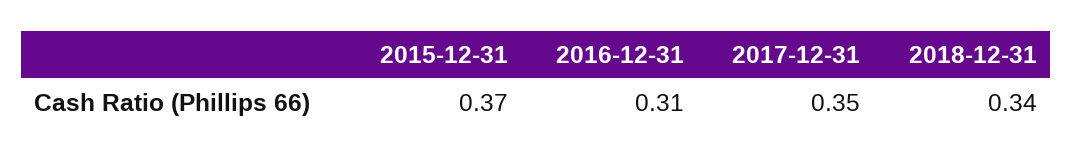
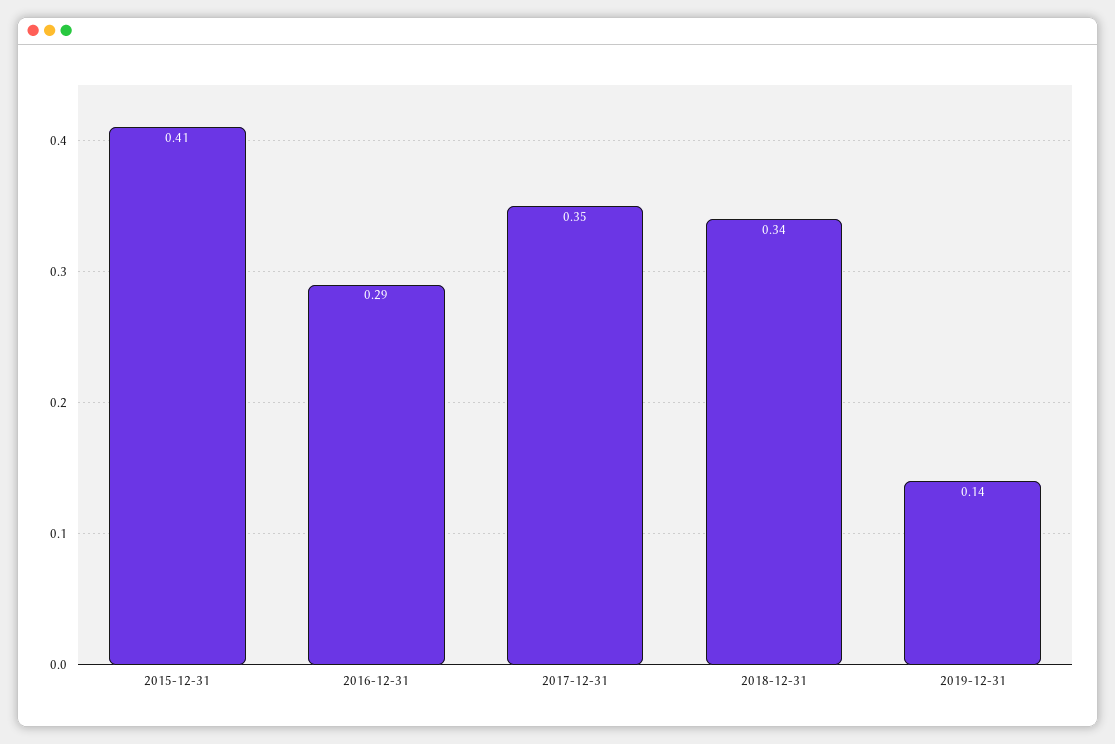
2015-12-31: 0.37 -> 0.41
2016-12-31: 0.31 -> 0.29
2019-12-31: none -> 0.14

